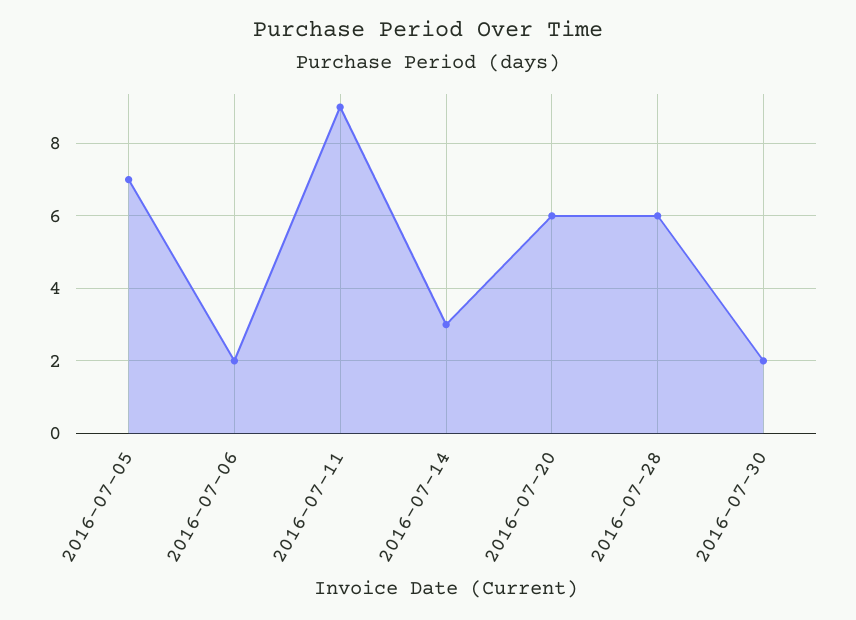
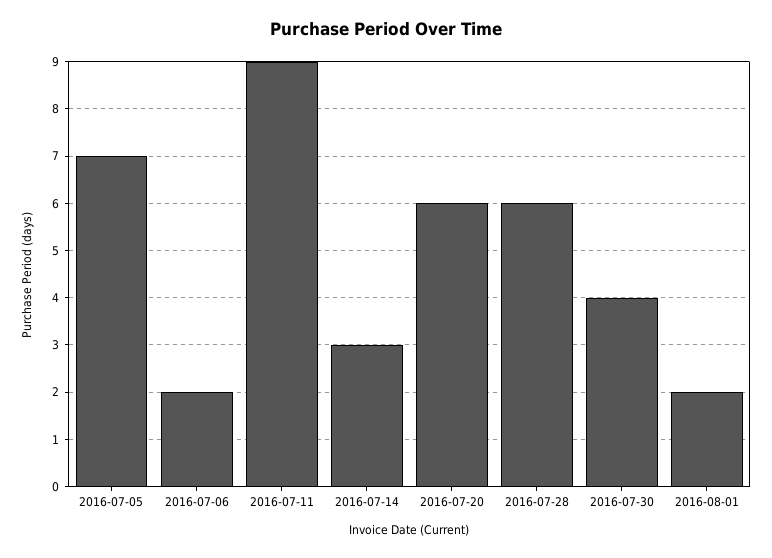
2016-07-30: 2 -> 4
2016-08-01: none -> 2

